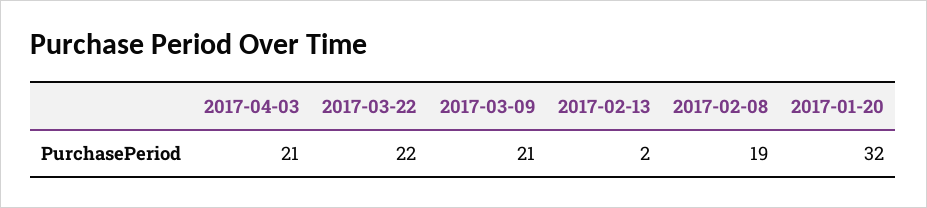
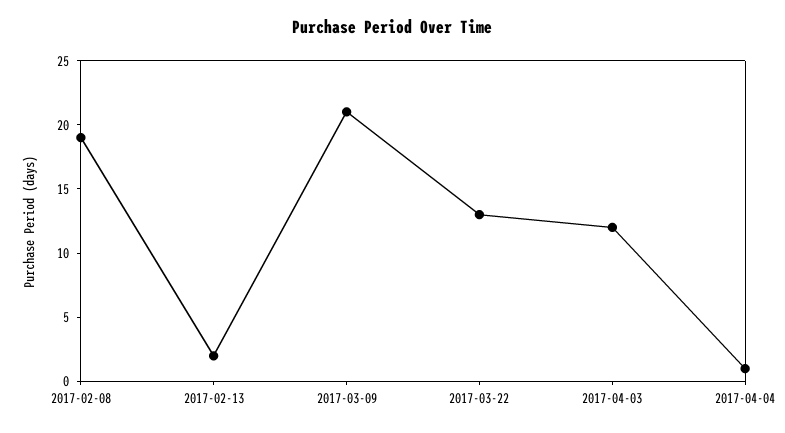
2017-04-03: 21 -> 12
2017-03-22: 22 -> 13
2017-01-20: 32 -> none
2017-04-04: none -> 1

